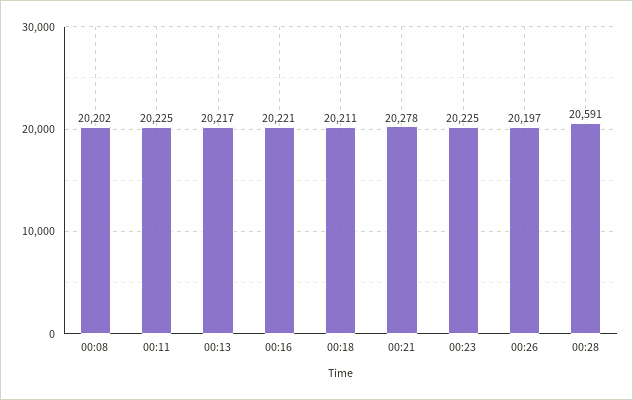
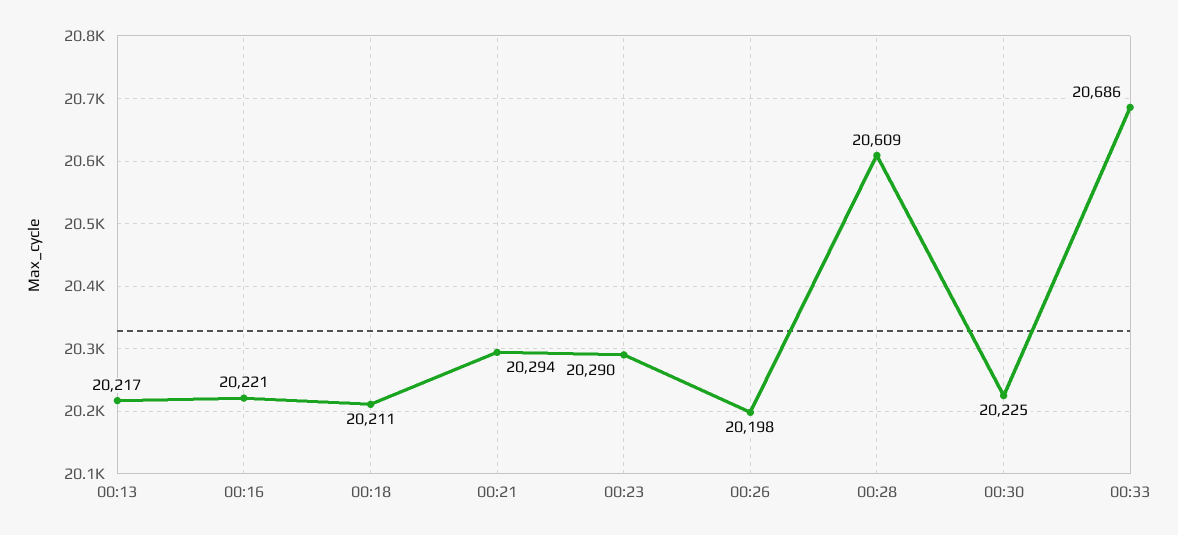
00:08: 20202 -> none
00:11: 20225 -> none
00:21: 20278 -> 20294
00:23: 20225 -> 20290
00:26: 20197 -> 20198
00:28: 20591 -> 20609
00:30: none -> 20225
00:33: none -> 20686

